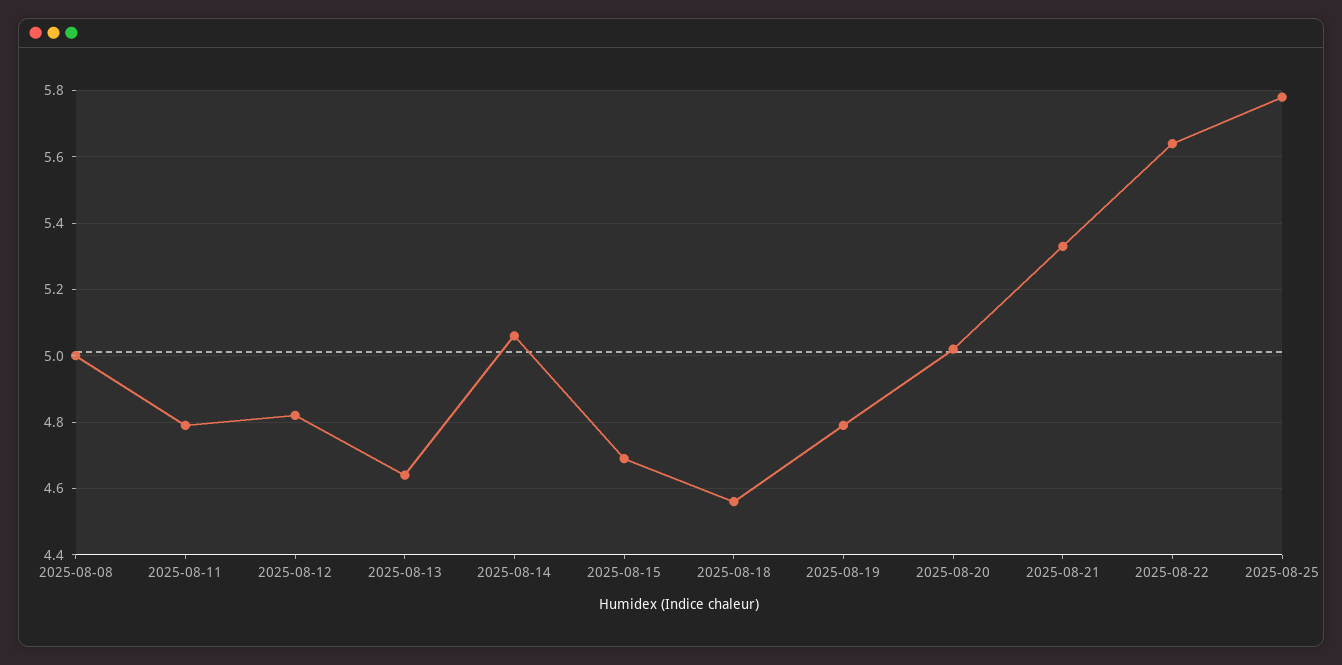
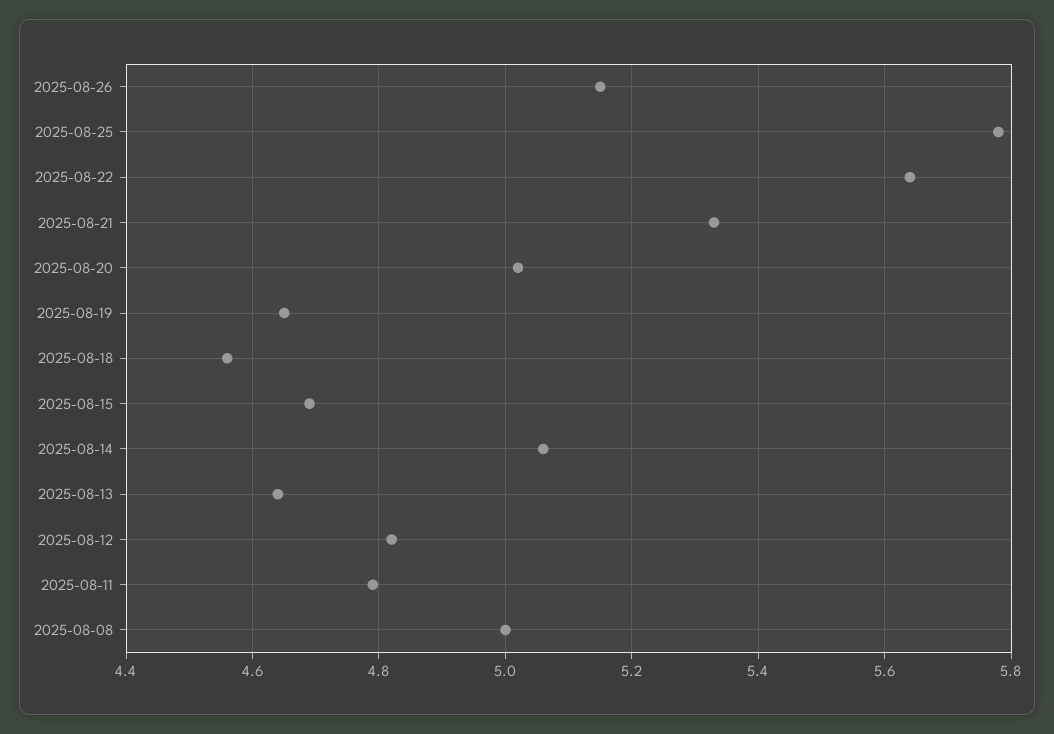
2025-08-19: 4.8 -> 4.65
2025-08-26: none -> 5.15

